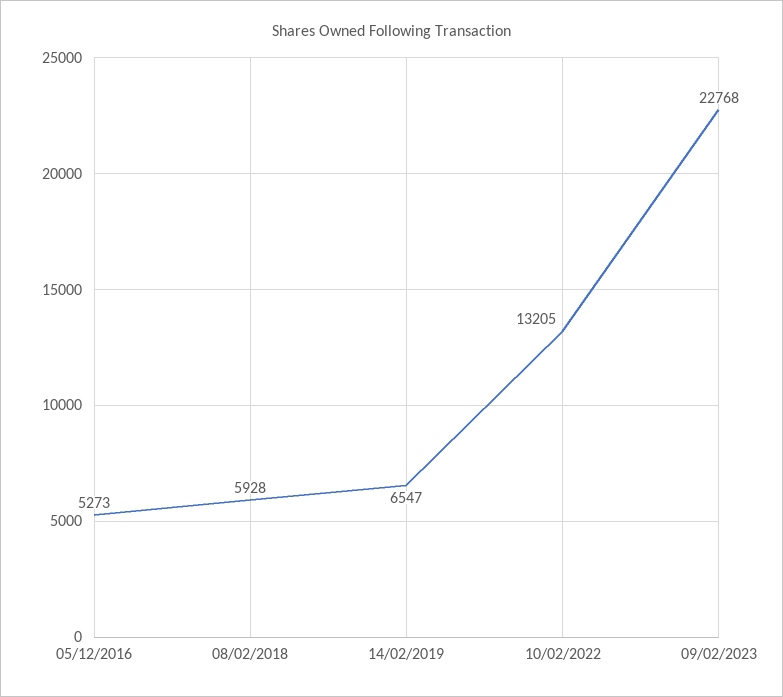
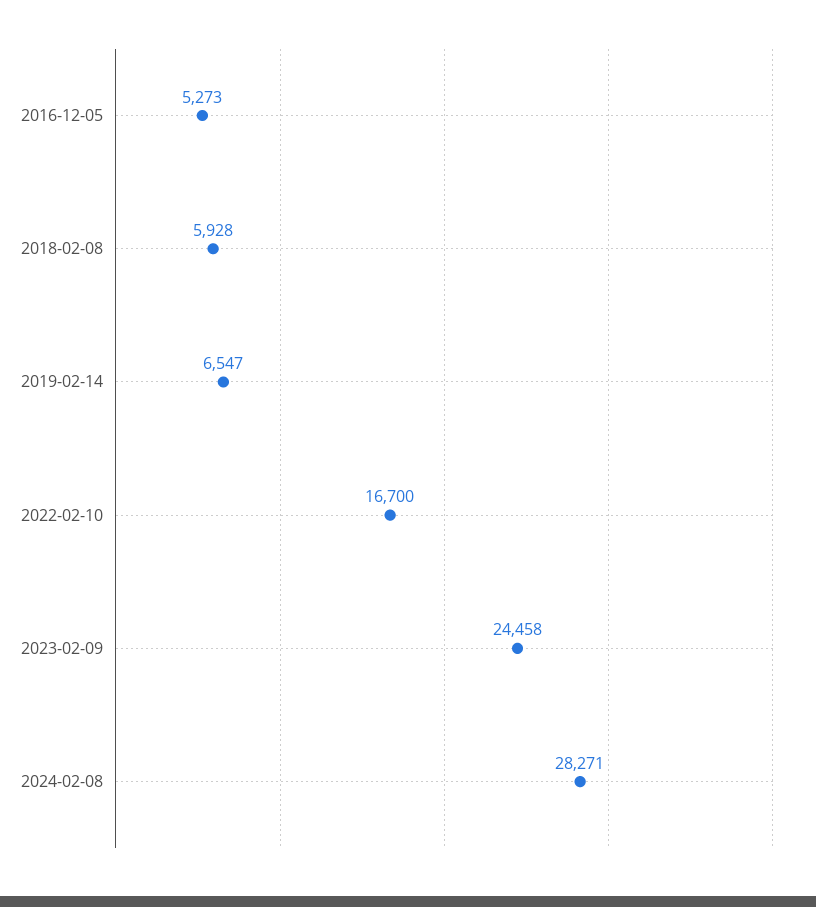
10/02/2022: 13205 -> 16700
09/02/2023: 22768 -> 24458
2024-02-08: none -> 28271

